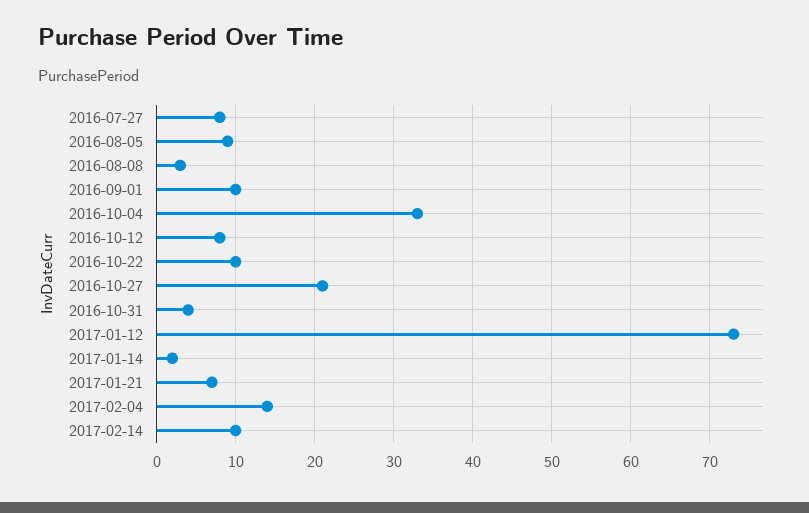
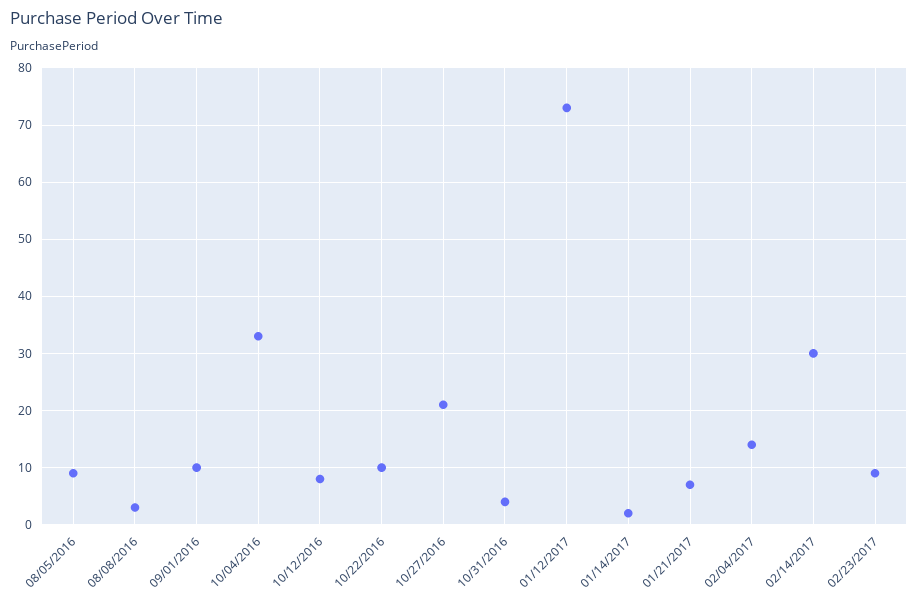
2016-07-27: 8 -> none
2017-02-14: 10 -> 30
02/23/2017: none -> 10

